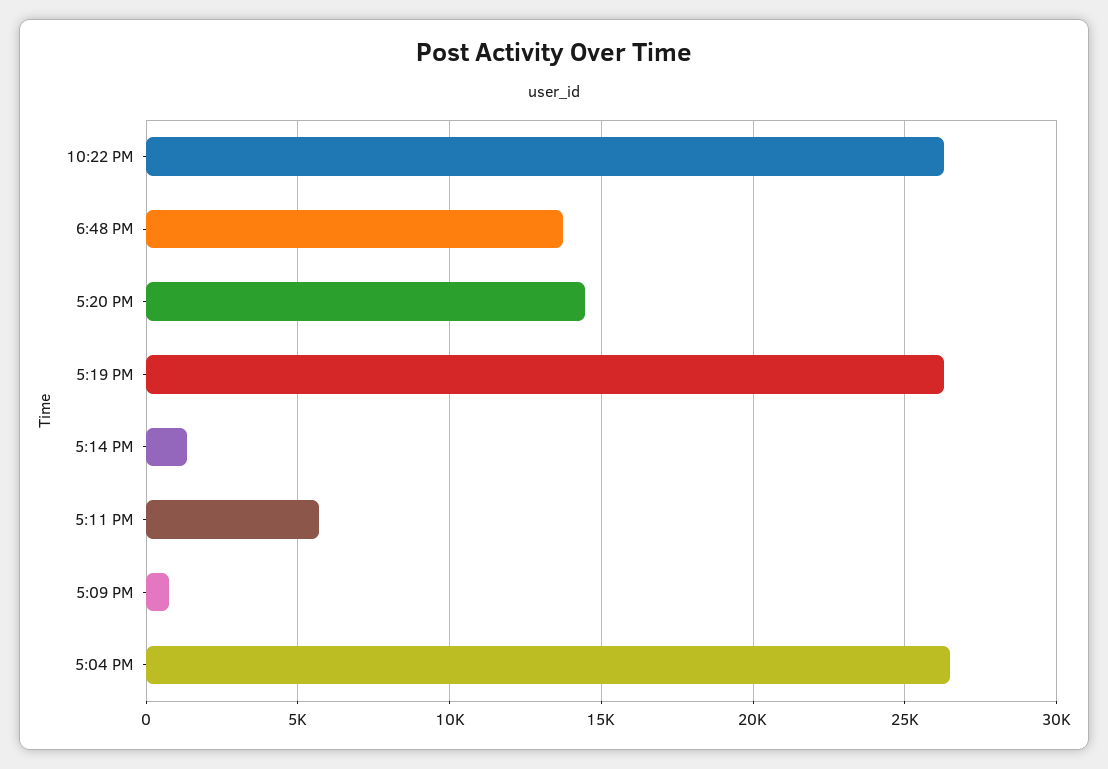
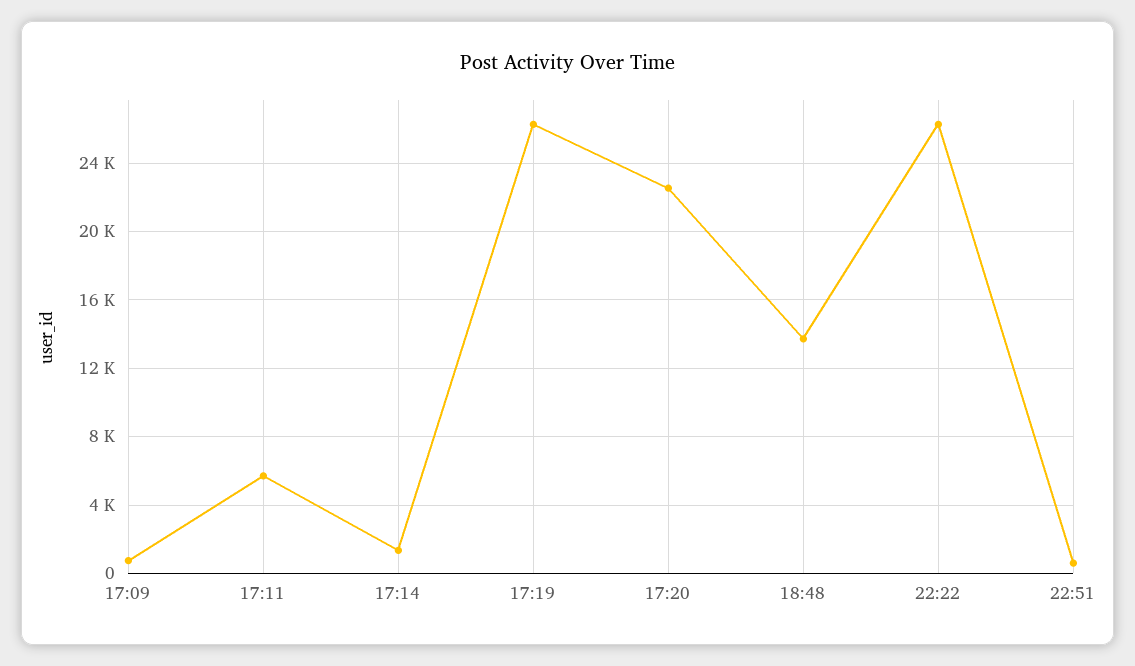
5:20 PM: 14500 -> 22500
5:04 PM: 26500 -> none
22:51: none -> 500

